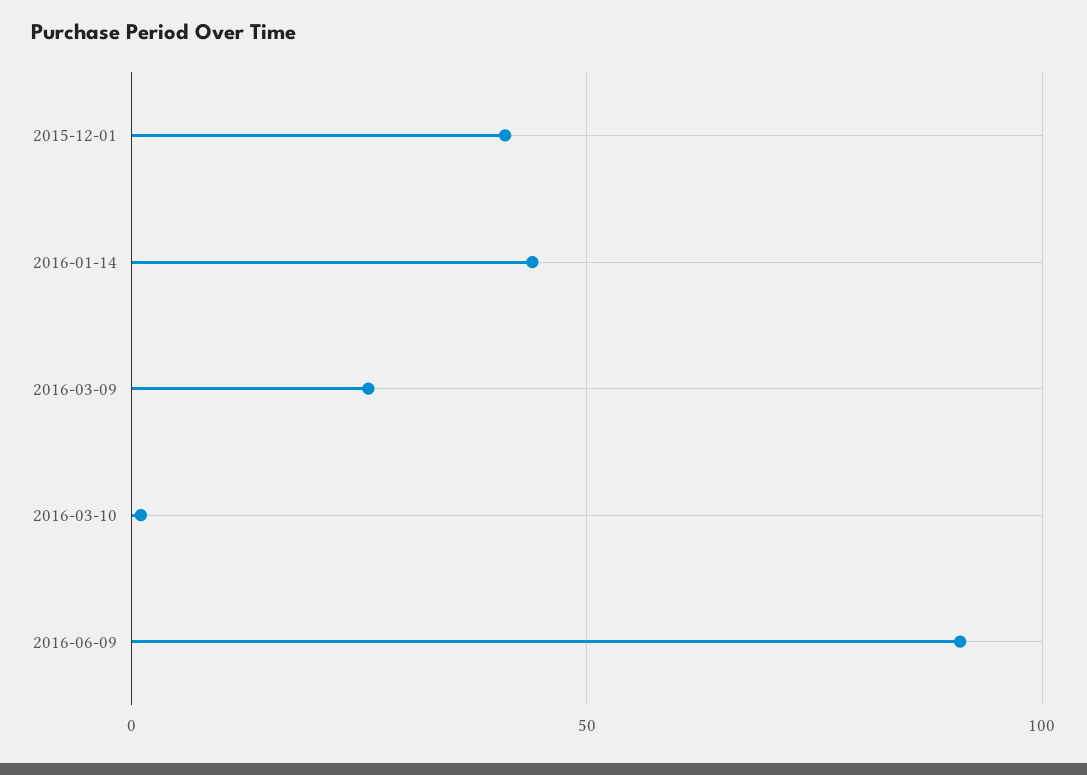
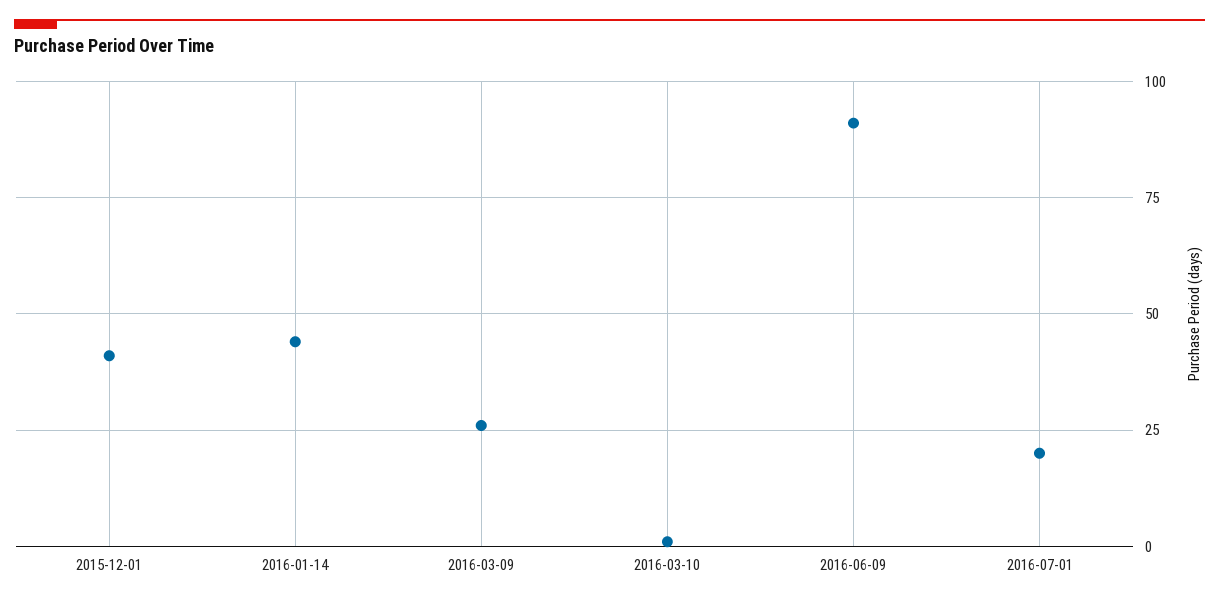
2016-07-01: none -> 20

